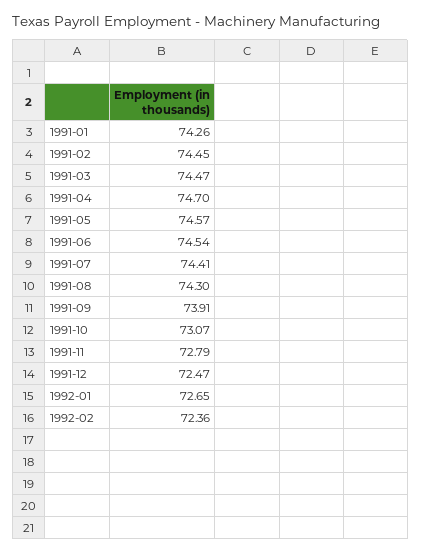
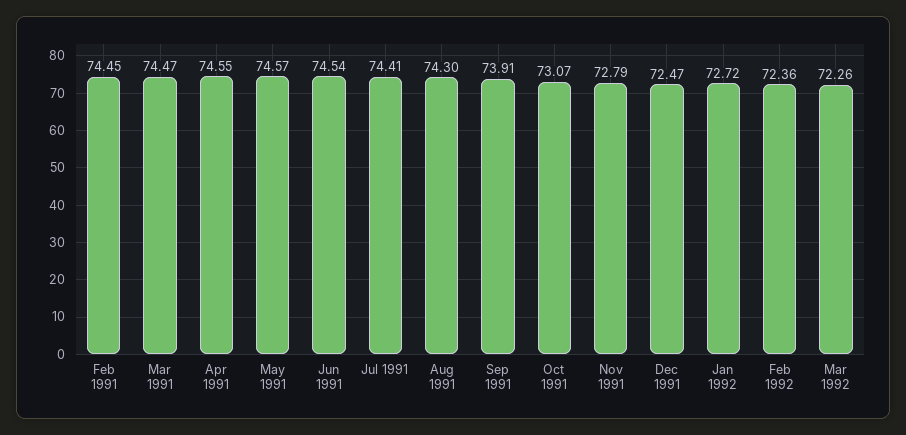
1991-01: 74.26 -> none
1991-04: 74.7 -> 74.55
1992-01: 72.65 -> 72.72
Mar 1992: none -> 72.26

